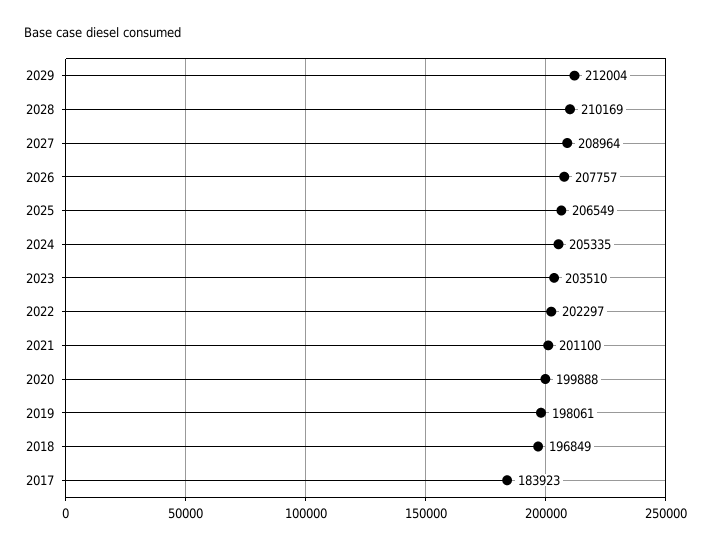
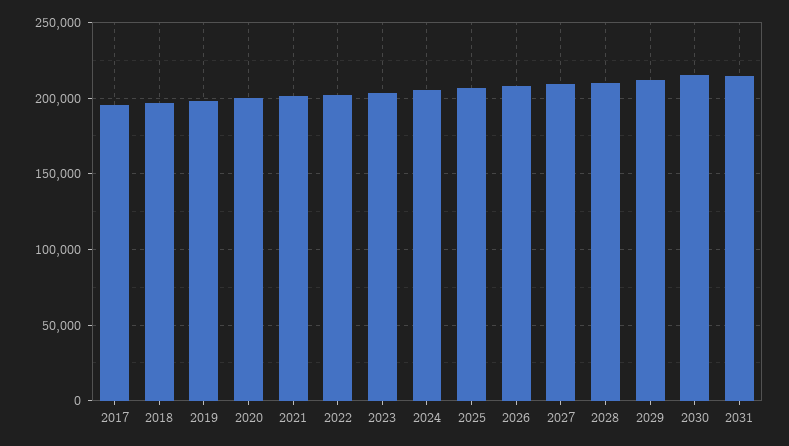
2017: 183923 -> 195000
2030: none -> 215000
2031: none -> 215000

